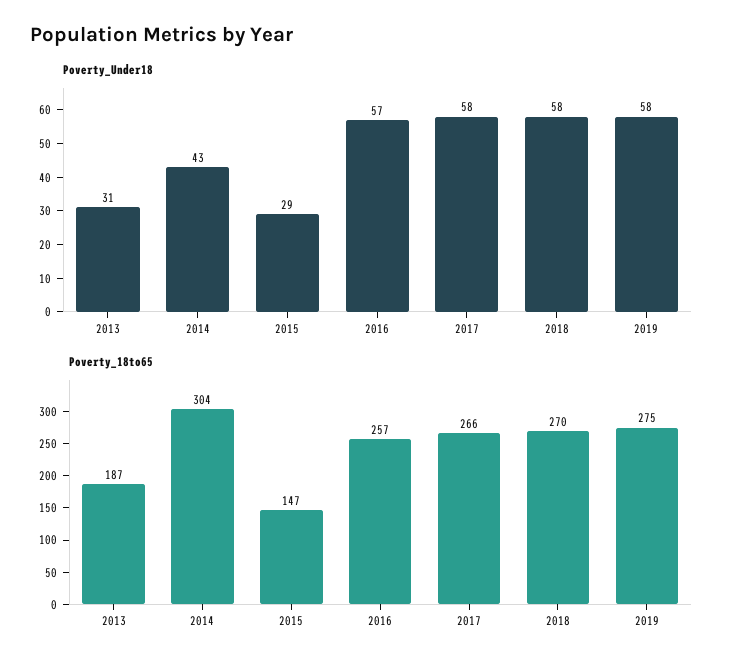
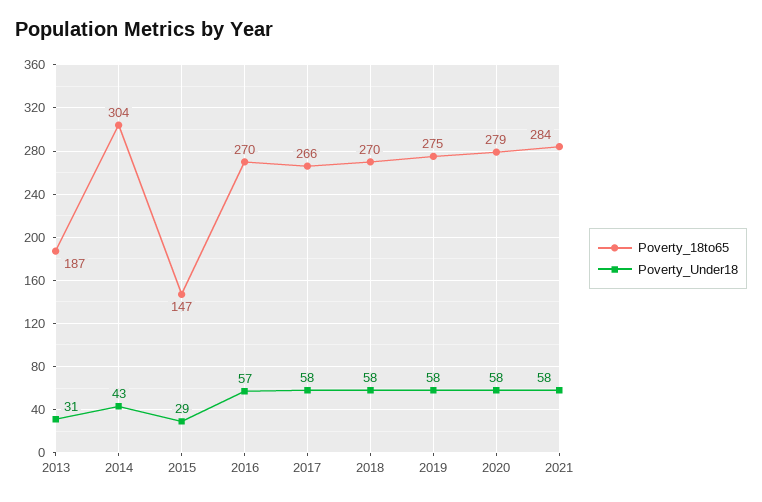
Poverty_18to65, 2016: 257 -> 270
Poverty_18to65, 2020: none -> 279
Poverty_Under18, 2020: none -> 58
Poverty_18to65, 2021: none -> 284
Poverty_Under18, 2021: none -> 58

